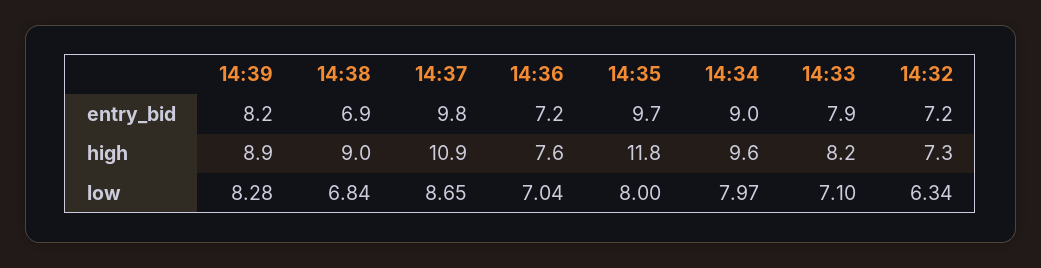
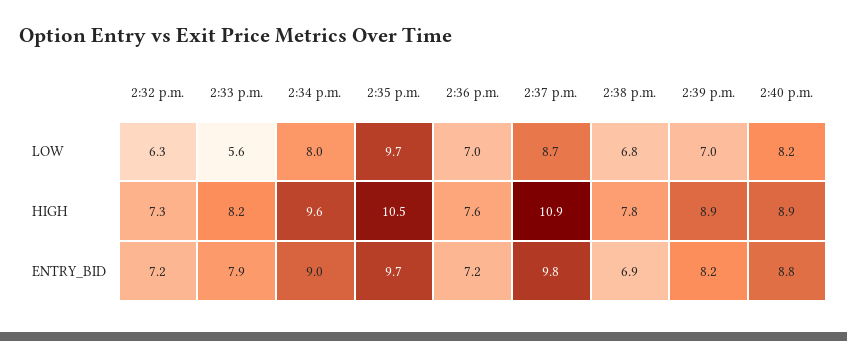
14:38, high: 9 -> 7.8
14:35, high: 11.8 -> 10.5
14:39, low: 8.28 -> 7
14:35, low: 8 -> 9.7
14:33, low: 7.1 -> 5.6
2:40 p.m., low: none -> 8.2
2:40 p.m., high: none -> 8.9
2:40 p.m., entry_bid: none -> 8.8

